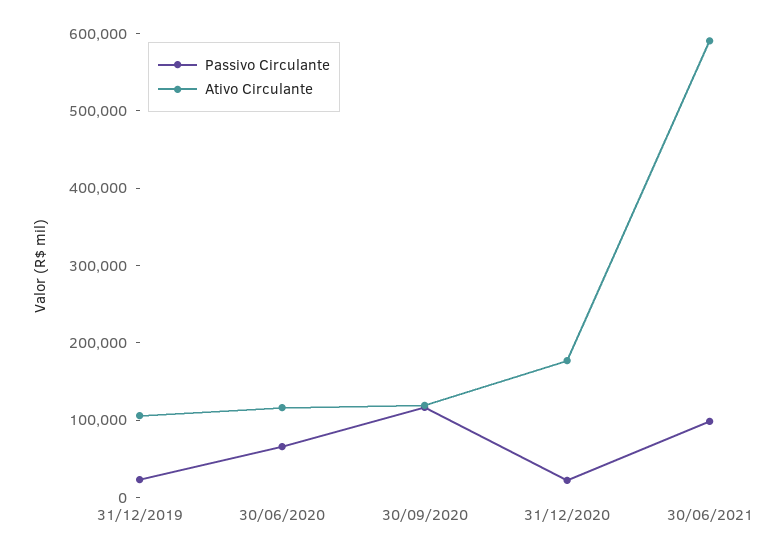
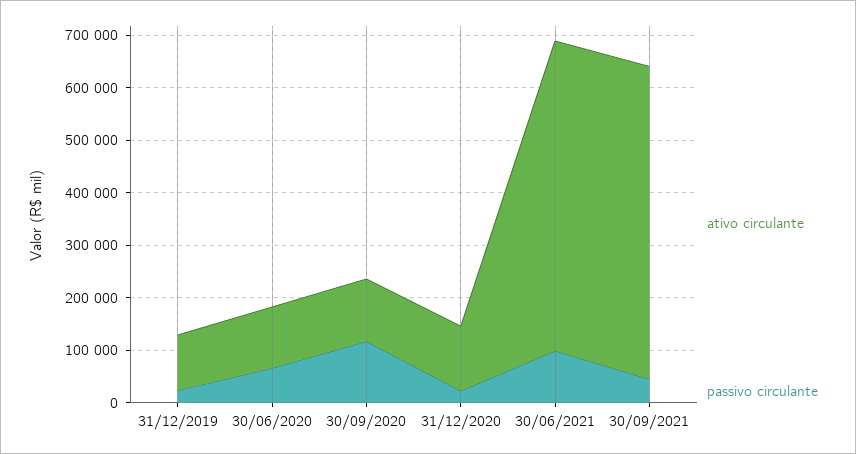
Ativo Circulante, 31/12/2020: 180000 -> 120000
Ativo Circulante, 30/09/2021: none -> 600000
Passivo Circulante, 30/09/2021: none -> 40000

